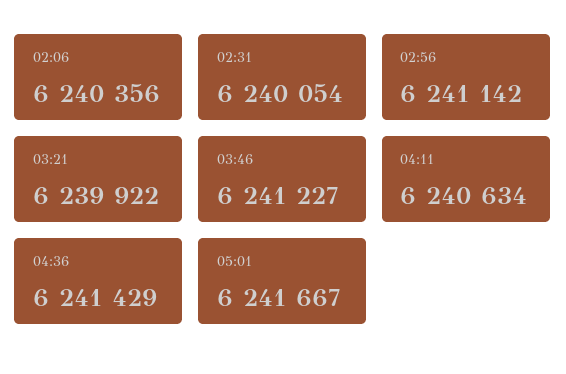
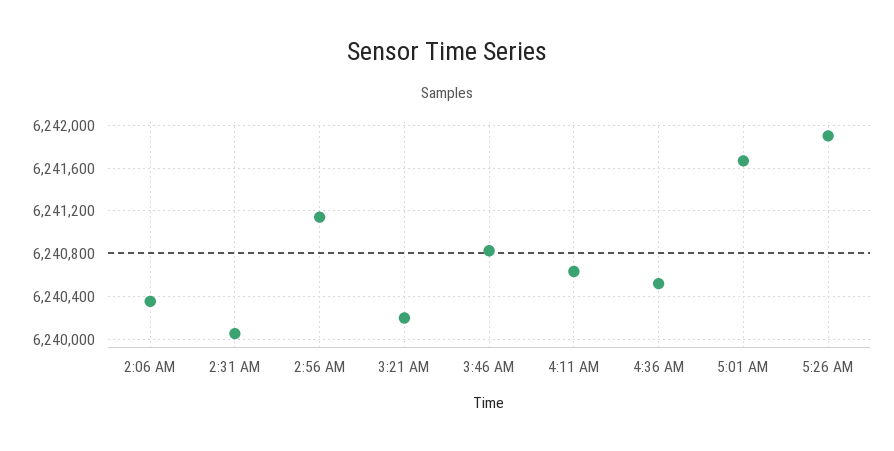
03:21: 6239922 -> 6240200
03:46: 6241227 -> 6240800
04:36: 6241429 -> 6240500
5:26 AM: none -> 6241900

